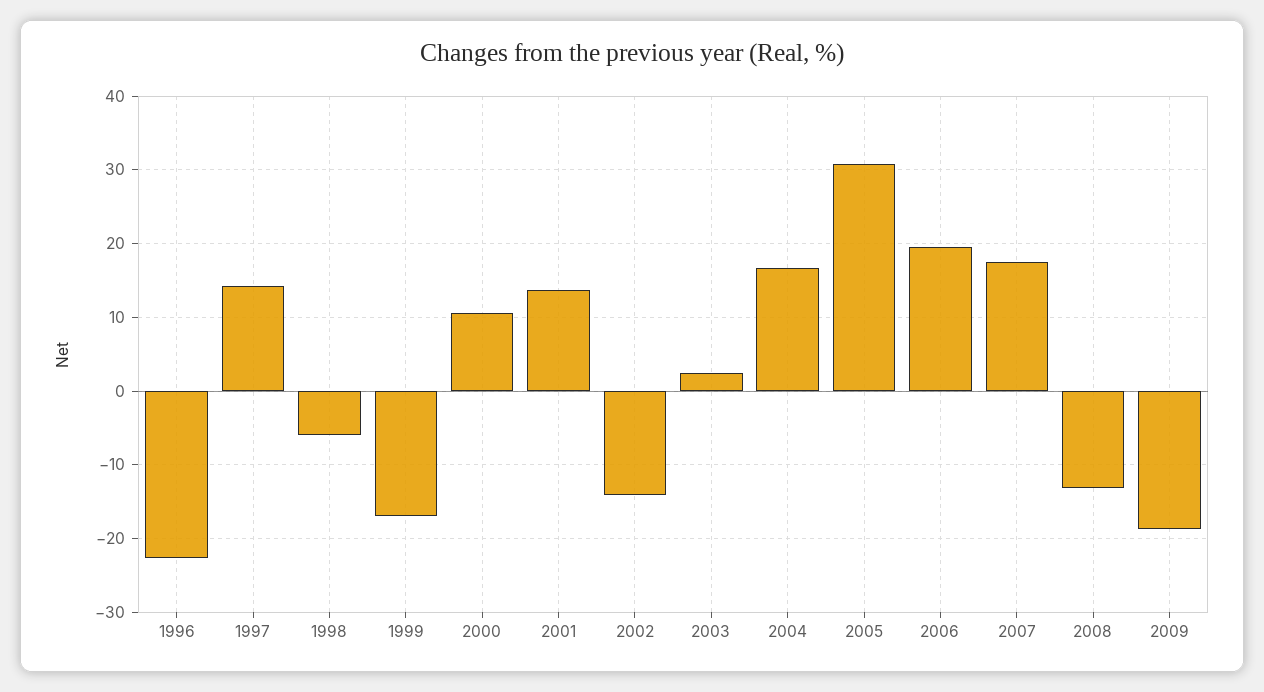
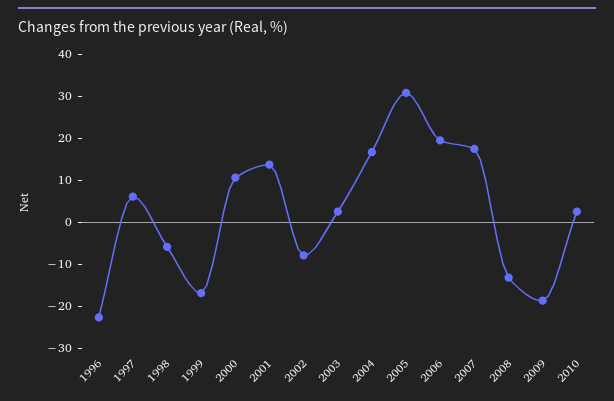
1997: 14 -> 6
2002: -14 -> -8
2010: none -> 2

